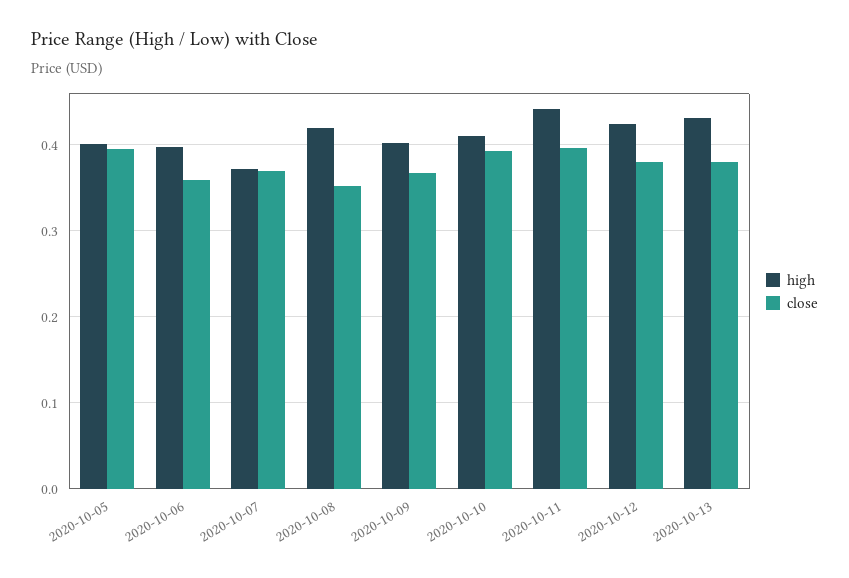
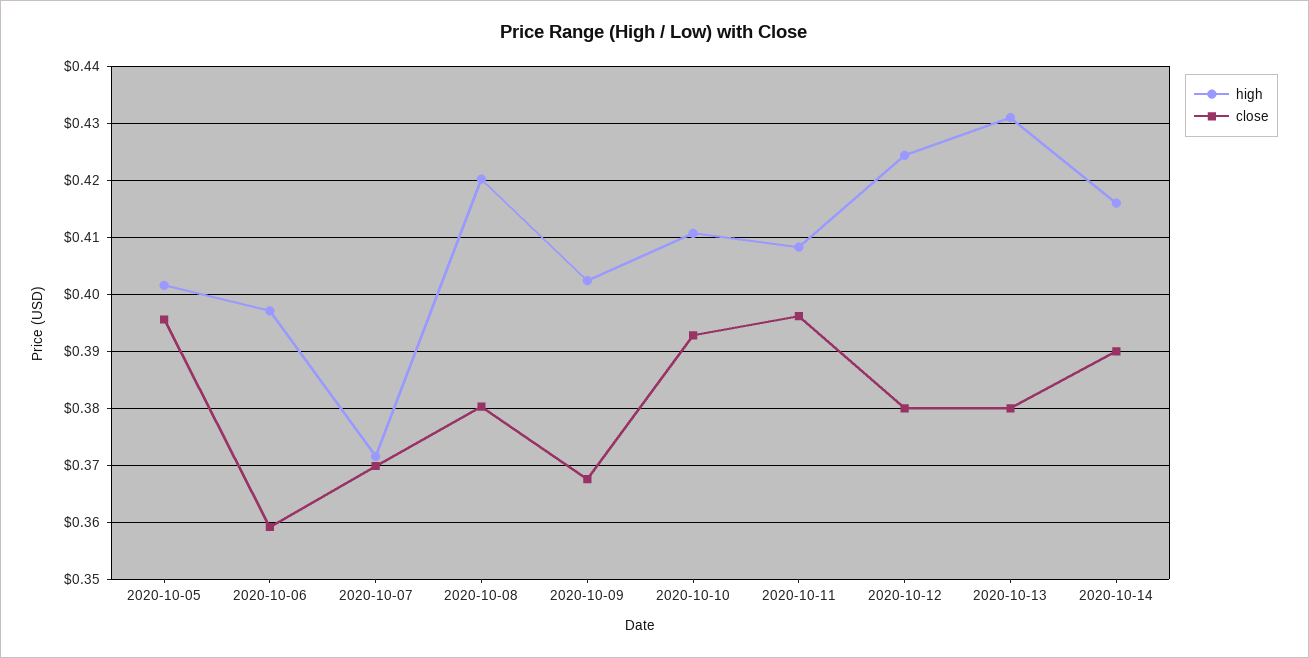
close, 2020-10-08: 0.35 -> 0.38
high, 2020-10-11: 0.44 -> 0.408
high, 2020-10-14: none -> 0.416
close, 2020-10-14: none -> 0.39

